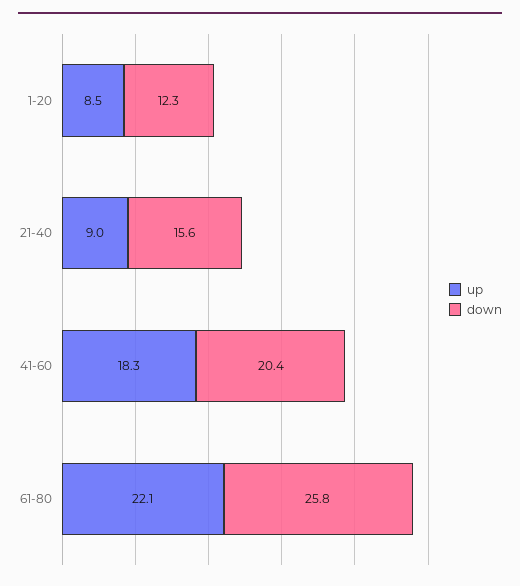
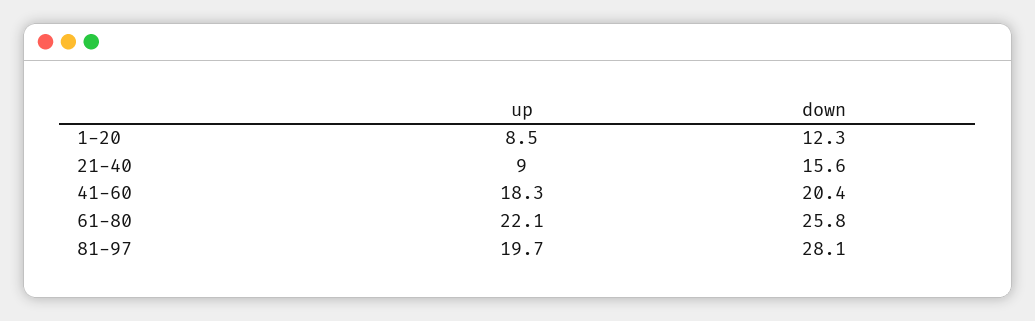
up, 81-97: none -> 19.7
down, 81-97: none -> 28.1

